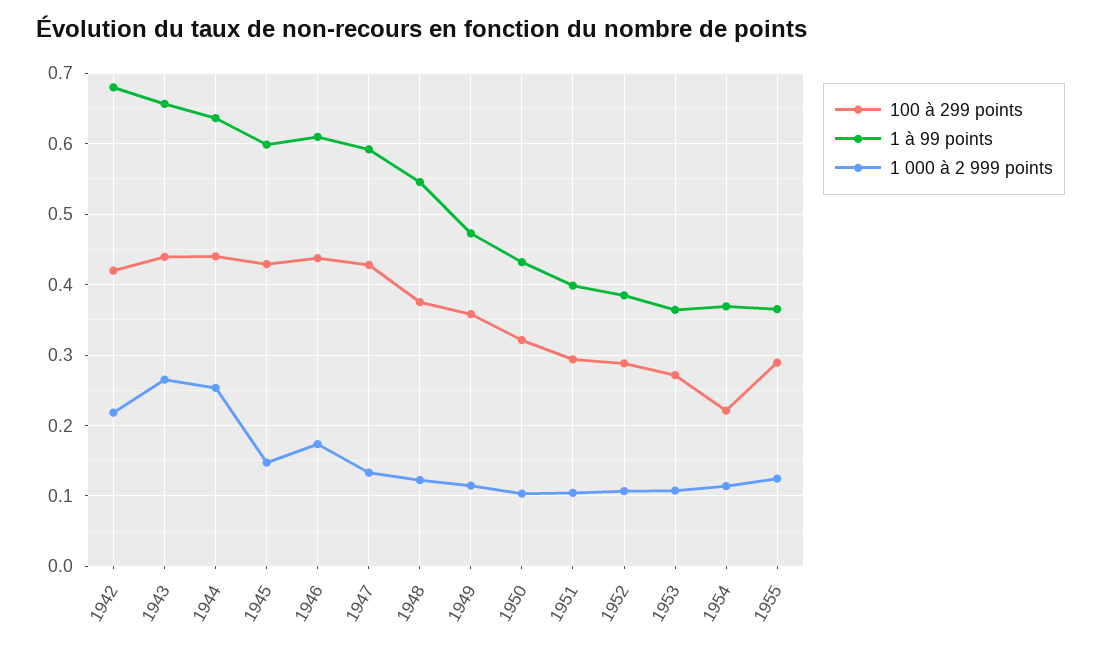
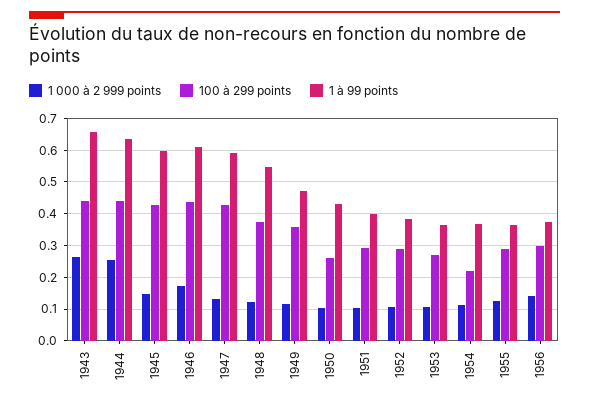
100 à 299 points, 1942: 0.42 -> none
1 à 99 points, 1942: 0.68 -> none
1 000 à 2 999 points, 1942: 0.22 -> none
100 à 299 points, 1950: 0.32 -> 0.26
1 000 à 2 999 points, 1956: none -> 0.14
100 à 299 points, 1956: none -> 0.3
1 à 99 points, 1956: none -> 0.38

